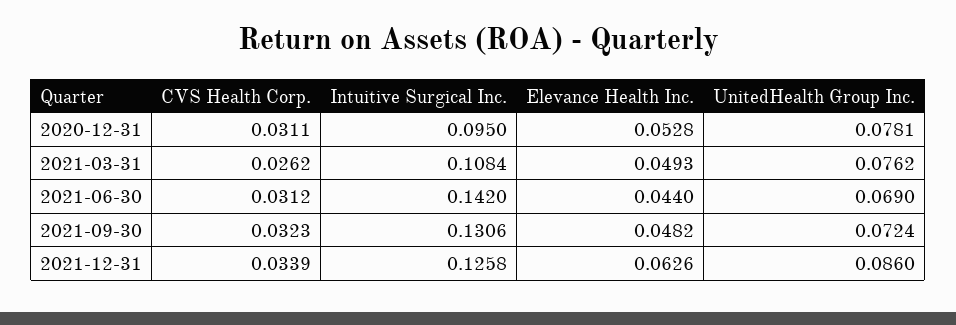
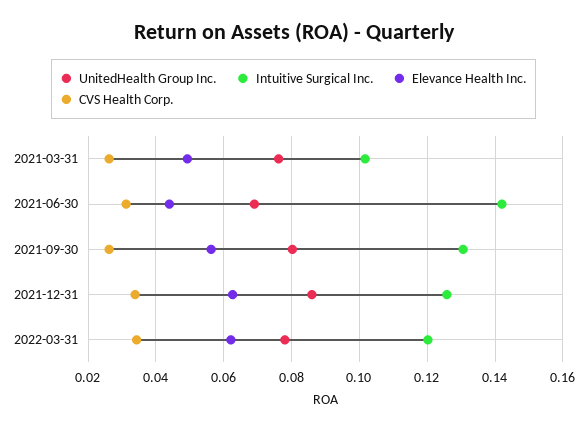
CVS Health Corp., 2020-12-31: 0.0311 -> none
Intuitive Surgical Inc., 2020-12-31: 0.095 -> none
Elevance Health Inc., 2020-12-31: 0.0528 -> none
UnitedHealth Group Inc., 2020-12-31: 0.0781 -> none
Intuitive Surgical Inc., 2021-03-31: 0.1084 -> 0.102
CVS Health Corp., 2021-09-30: 0.0323 -> 0.026
Elevance Health Inc., 2021-09-30: 0.0482 -> 0.056
UnitedHealth Group Inc., 2021-09-30: 0.0724 -> 0.08
UnitedHealth Group Inc., 2022-03-31: none -> 0.078
Intuitive Surgical Inc., 2022-03-31: none -> 0.12
Elevance Health Inc., 2022-03-31: none -> 0.062
CVS Health Corp., 2022-03-31: none -> 0.034

